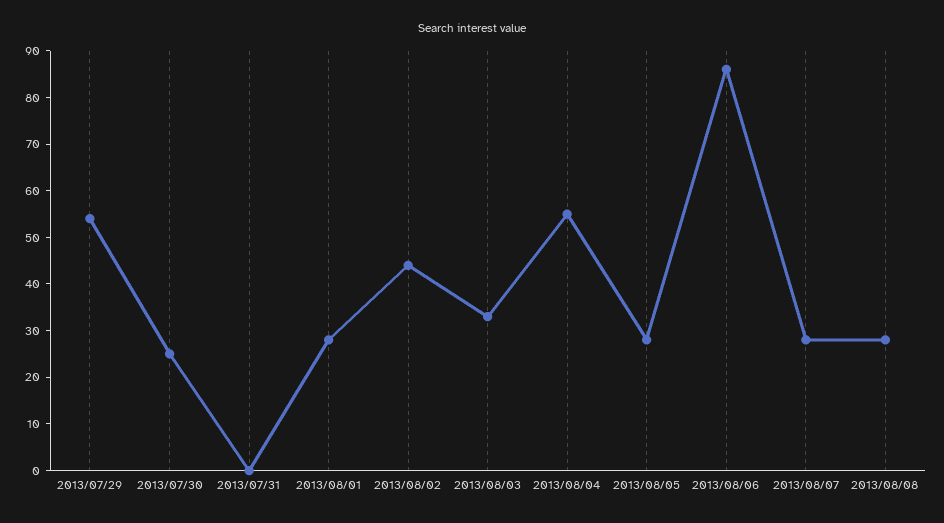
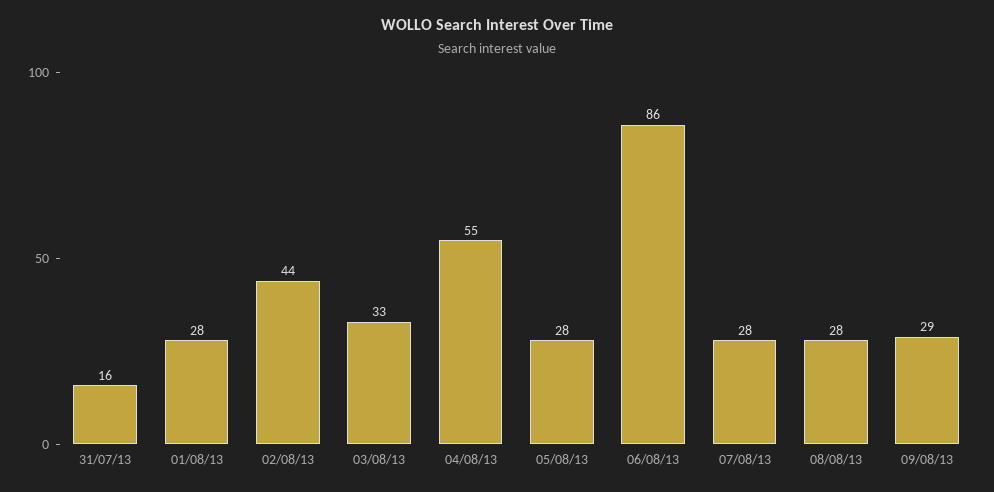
2013/07/29: 55 -> none
2013/07/30: 25 -> none
2013/07/31: 0 -> 16
09/08/13: none -> 29

